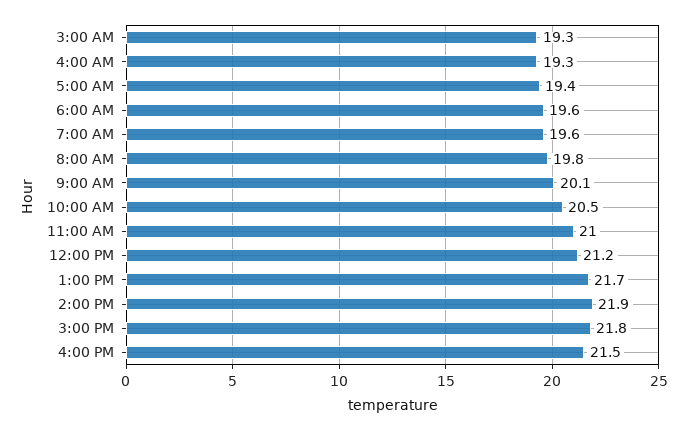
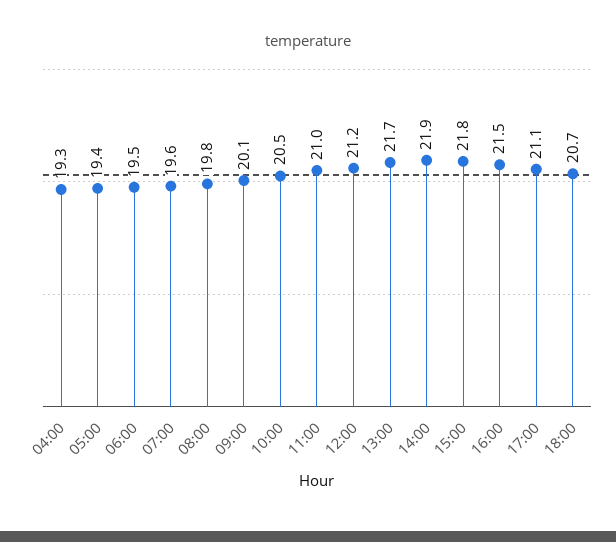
3:00 AM: 19.3 -> none
6:00 AM: 19.6 -> 19.5
17:00: none -> 21.1
18:00: none -> 20.7

